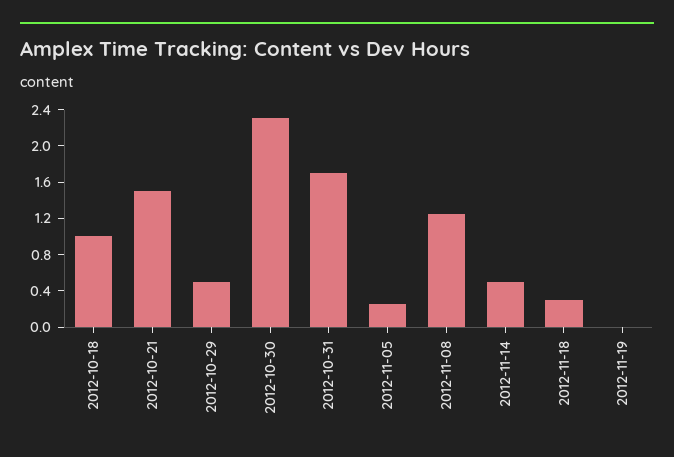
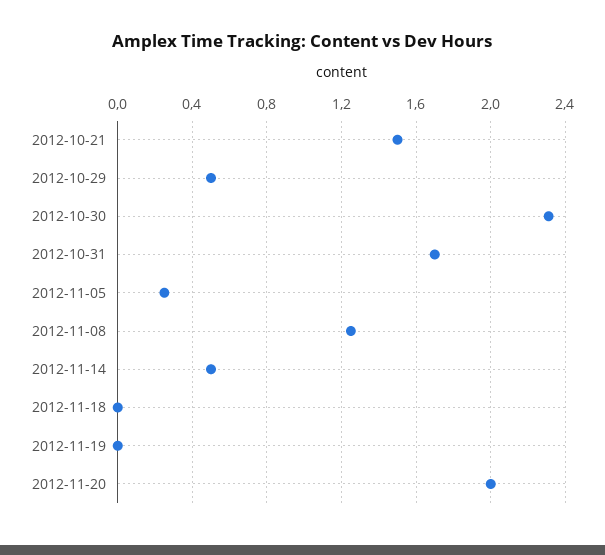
2012-10-18: 1 -> none
2012-11-18: 0.3 -> 0
2012-11-20: none -> 2

